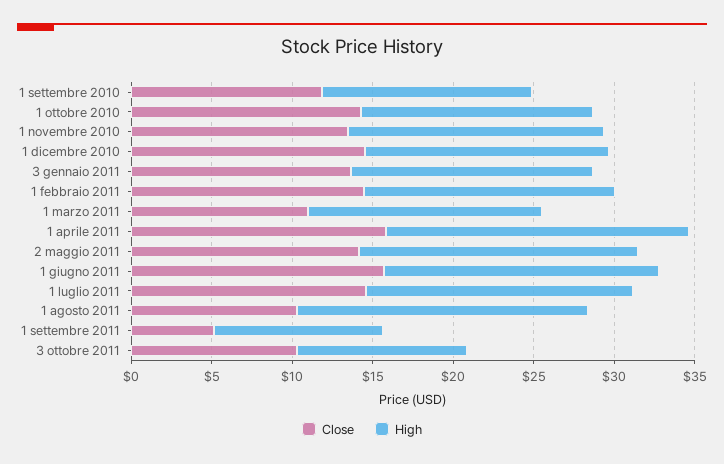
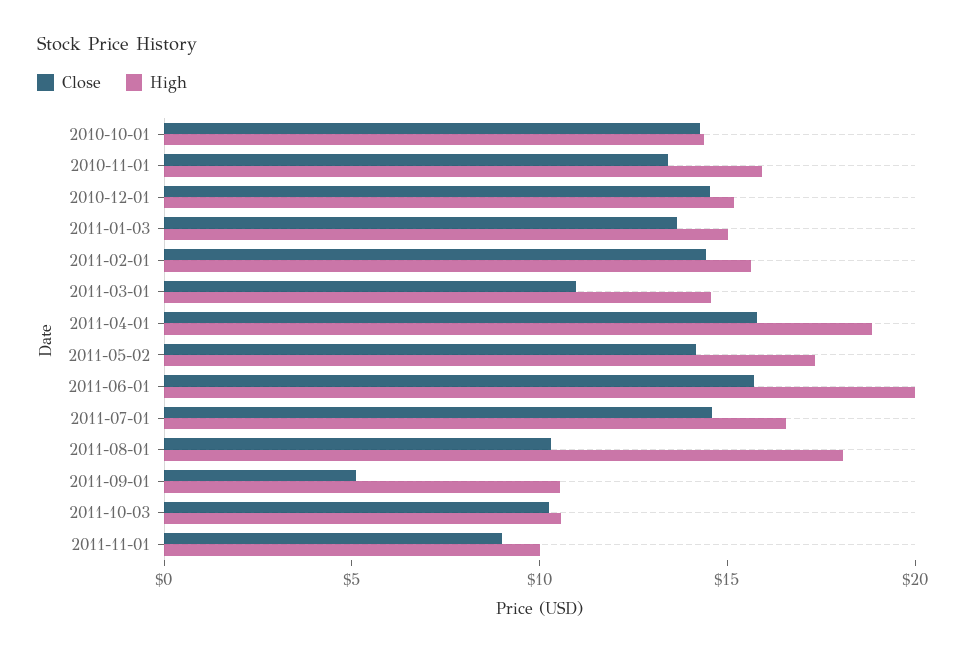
Close, 1 settembre 2010: 12 -> none
High, 1 settembre 2010: 13 -> none
High, 1 giugno 2011: 17 -> 20
Close, 2011-11-01: none -> 9
High, 2011-11-01: none -> 10

